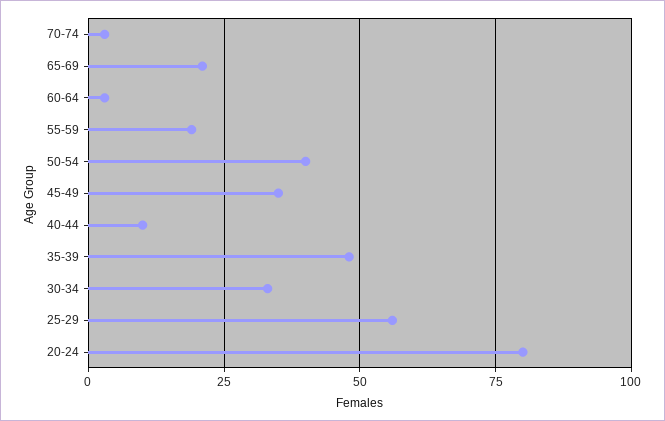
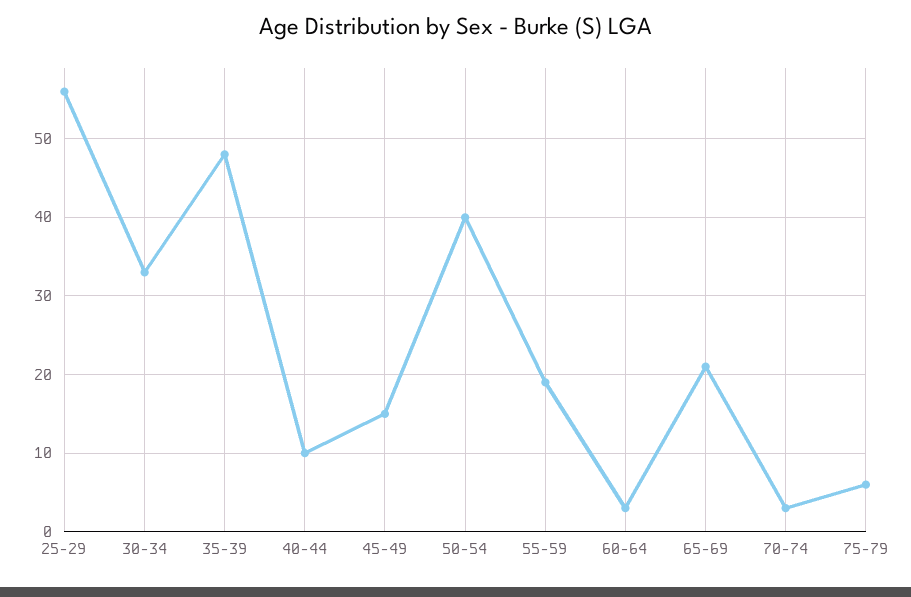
45-49: 35 -> 15
20-24: 80 -> none
75-79: none -> 6

